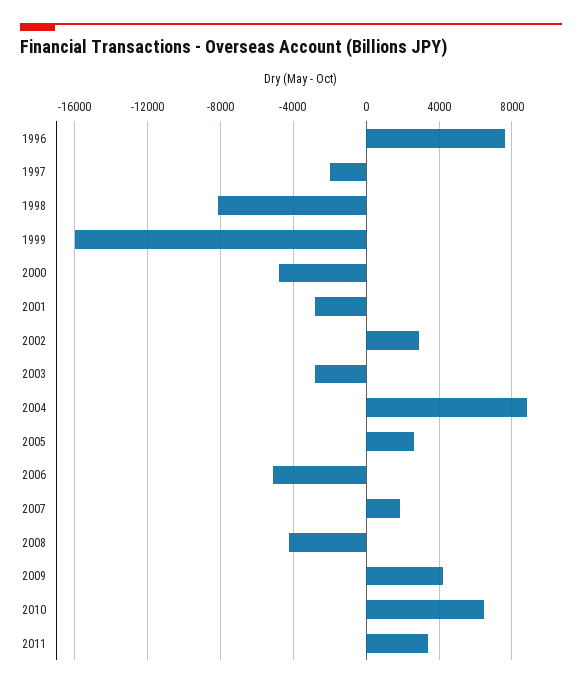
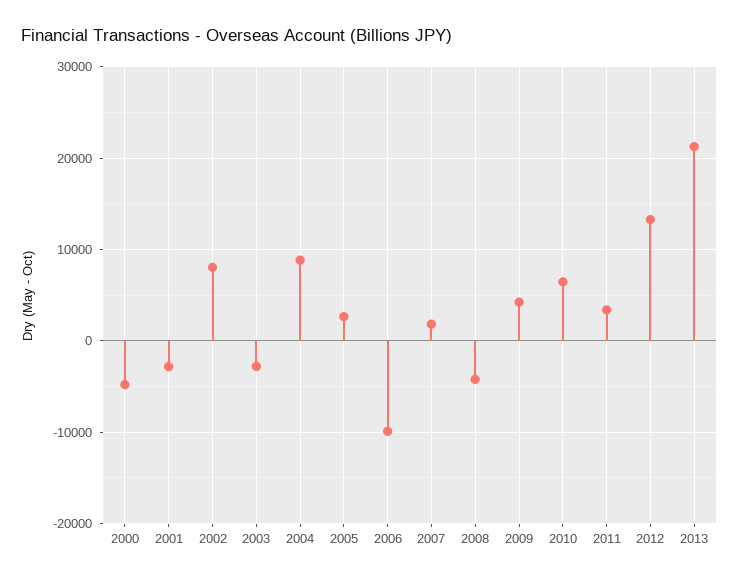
1996: 7500 -> none
1997: -2000 -> none
1998: -8000 -> none
1999: -16000 -> none
2002: 3000 -> 8000
2006: -5000 -> -10000
2012: none -> 13000
2013: none -> 21000

